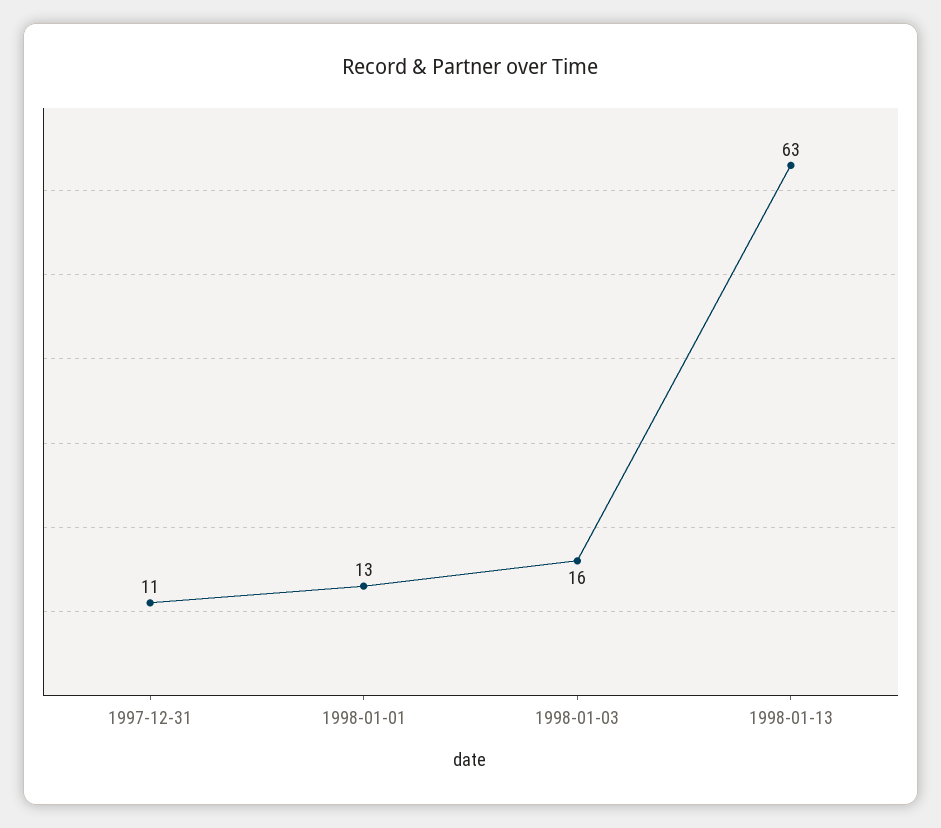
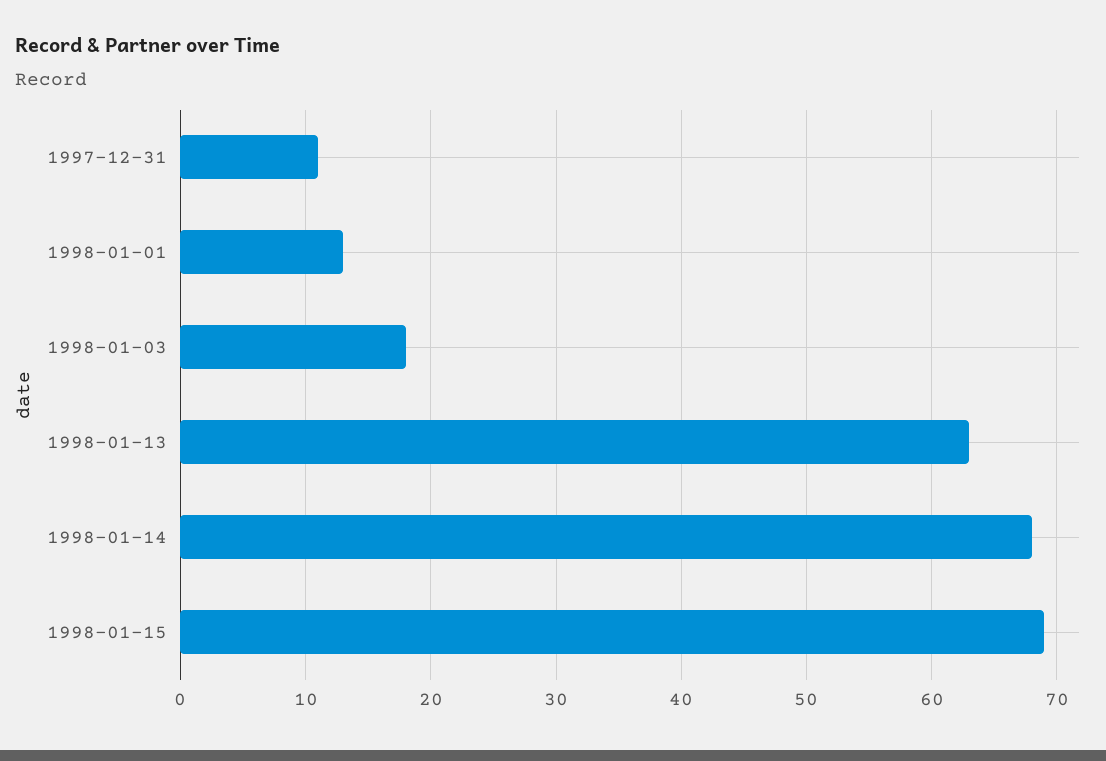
1998-01-03: 16 -> 18
1998-01-14: none -> 68
1998-01-15: none -> 69

